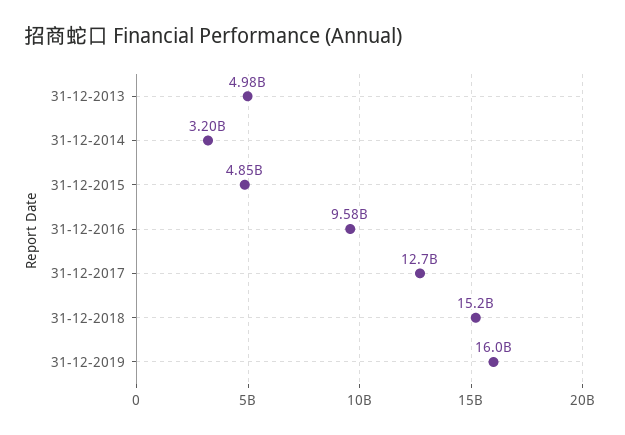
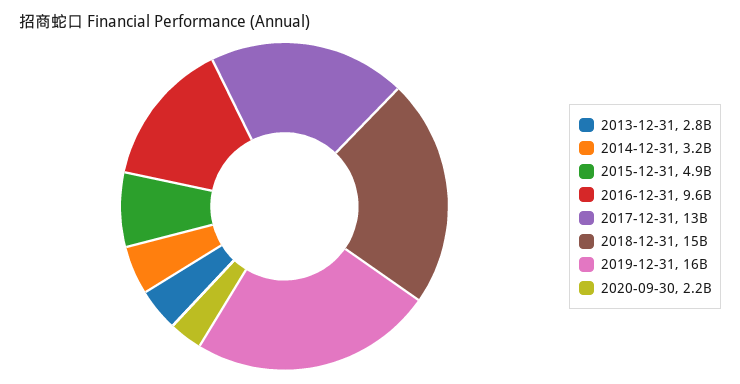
31-12-2013: 4980000000 -> 2800000000
2020-09-30: none -> 2200000000

